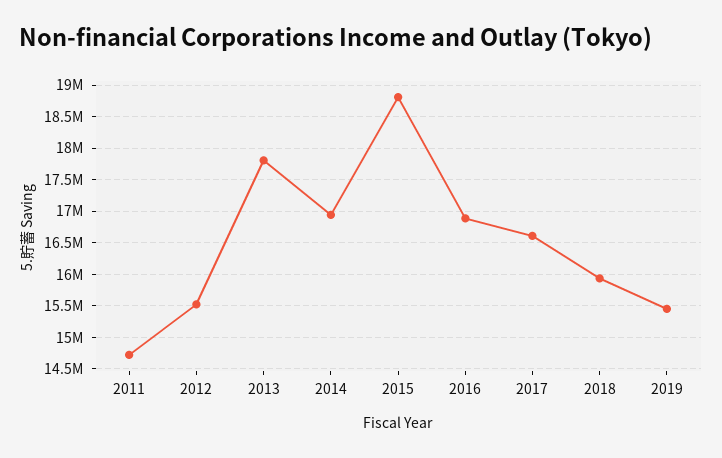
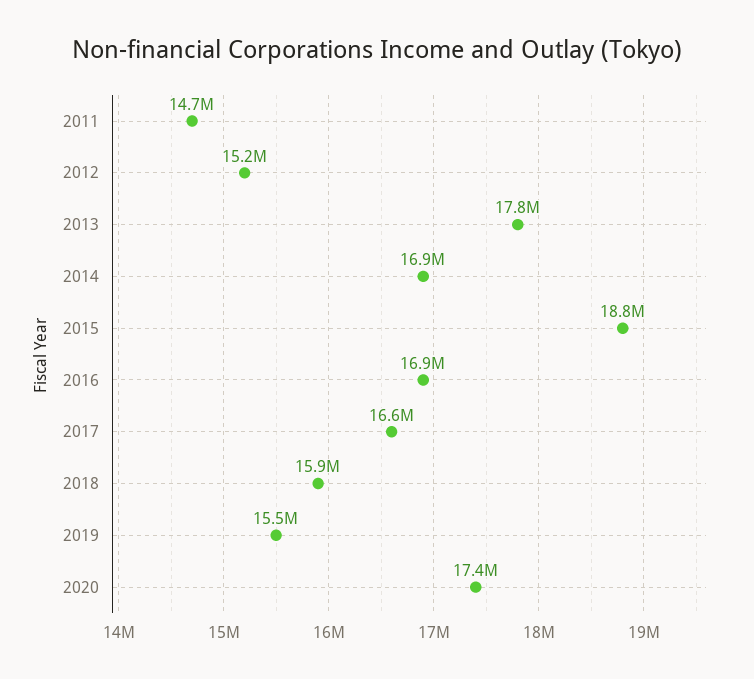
2012: 15500000 -> 15200000
2020: none -> 17400000

